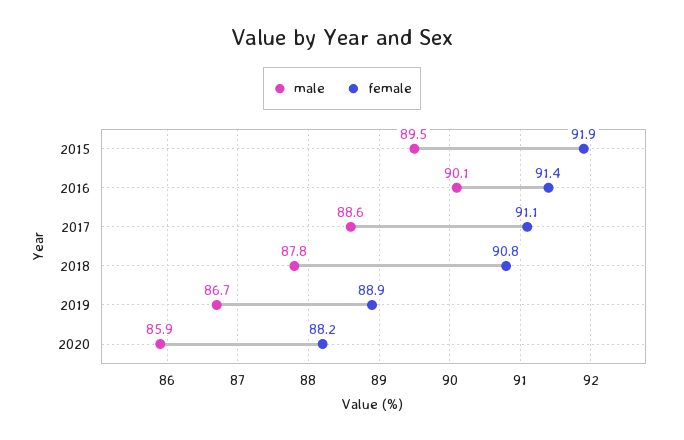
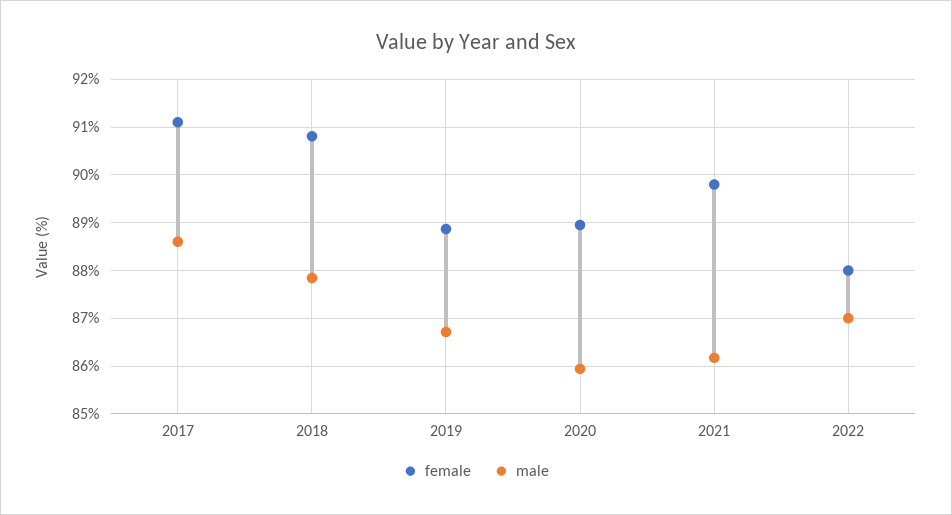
male, 2015: 89.5 -> none
female, 2015: 91.9 -> none
male, 2016: 90.1 -> none
female, 2016: 91.4 -> none
female, 2020: 88.2 -> 89
female, 2021: none -> 89.8
male, 2021: none -> 86.2
female, 2022: none -> 88
male, 2022: none -> 87

